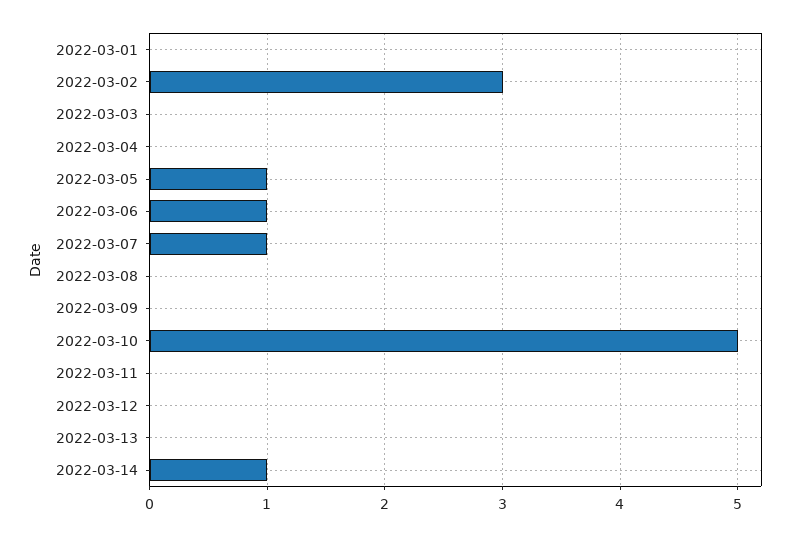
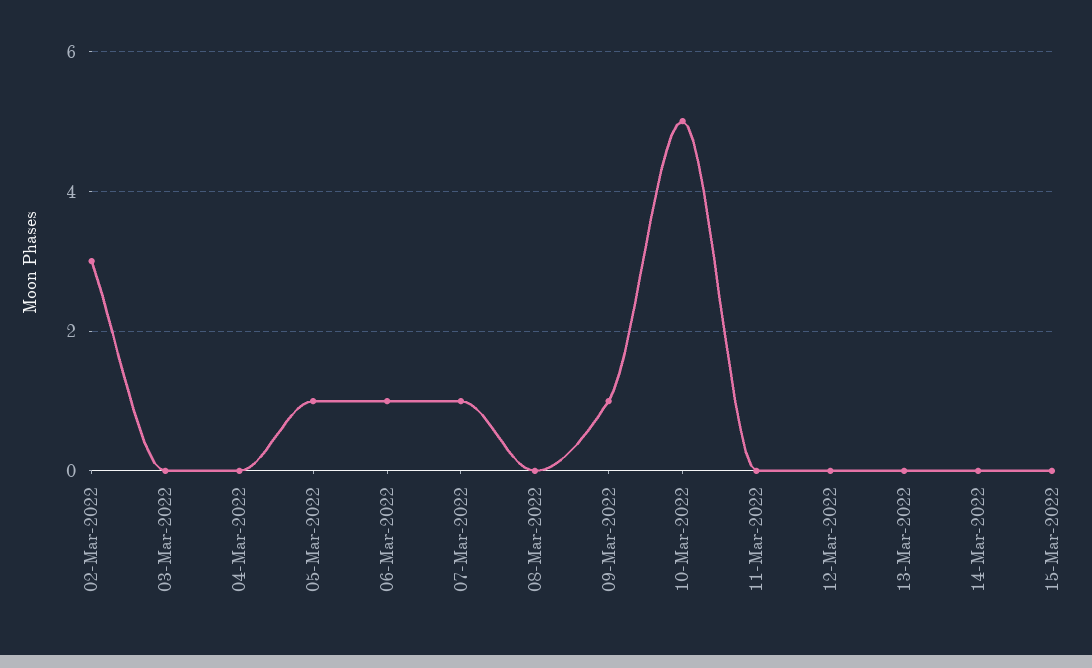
2022-03-01: 0 -> none
2022-03-09: 0 -> 1
2022-03-14: 1 -> 0
15-Mar-2022: none -> 0

